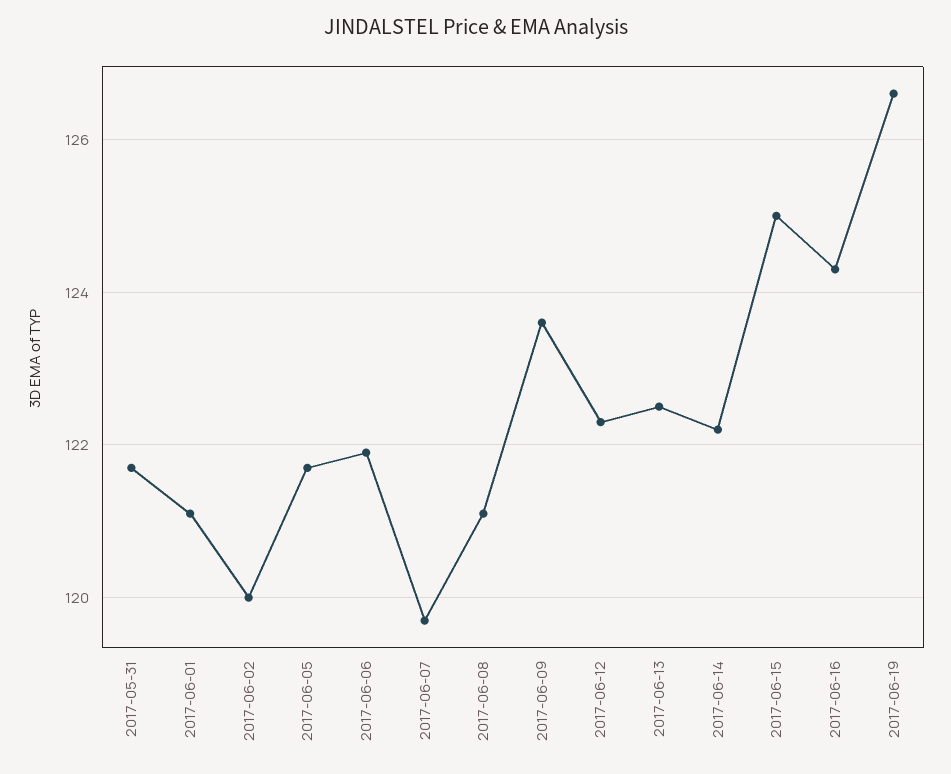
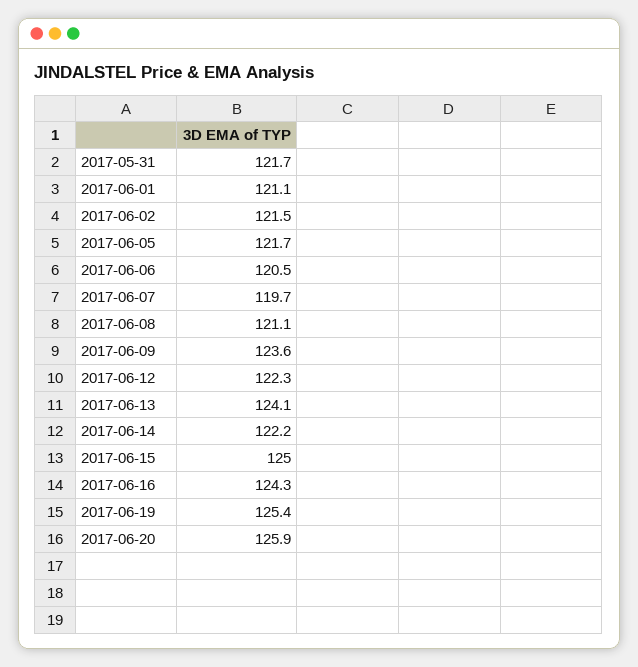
2017-06-02: 120 -> 121.5
2017-06-06: 122 -> 120.5
2017-06-13: 122.5 -> 124.1
2017-06-19: 126.5 -> 125.4
2017-06-20: none -> 125.9

